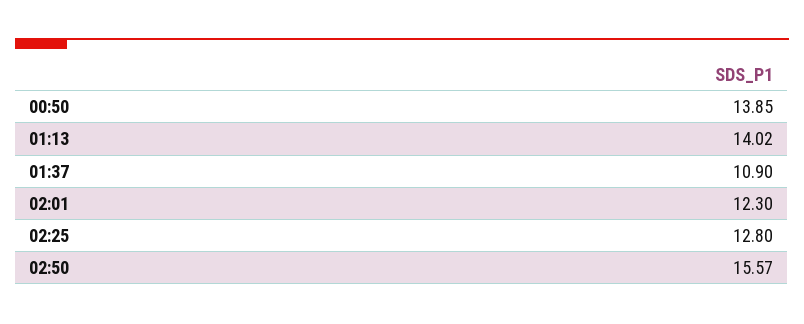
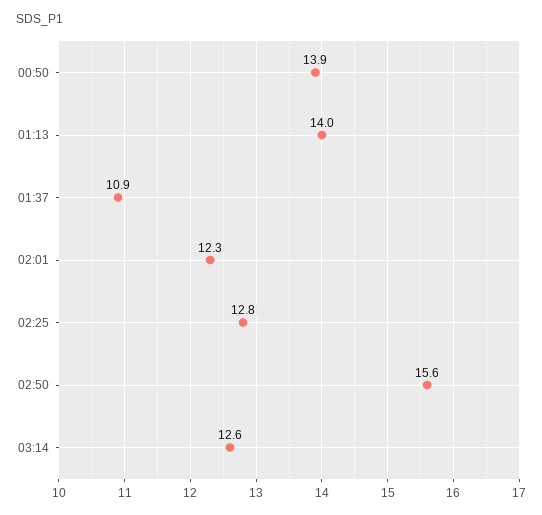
03:14: none -> 12.6

